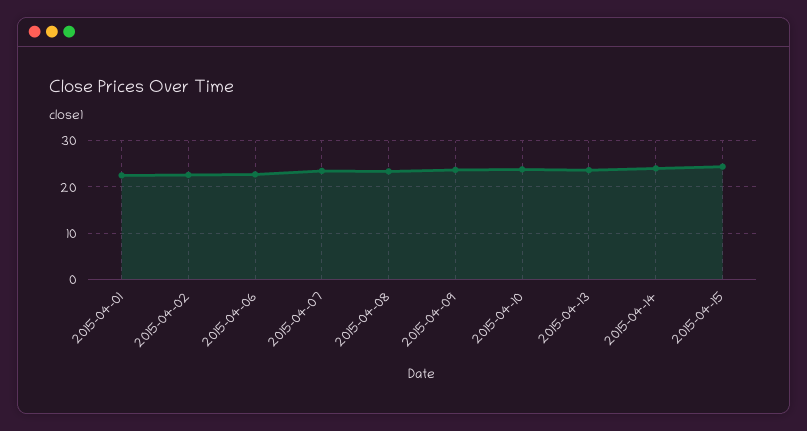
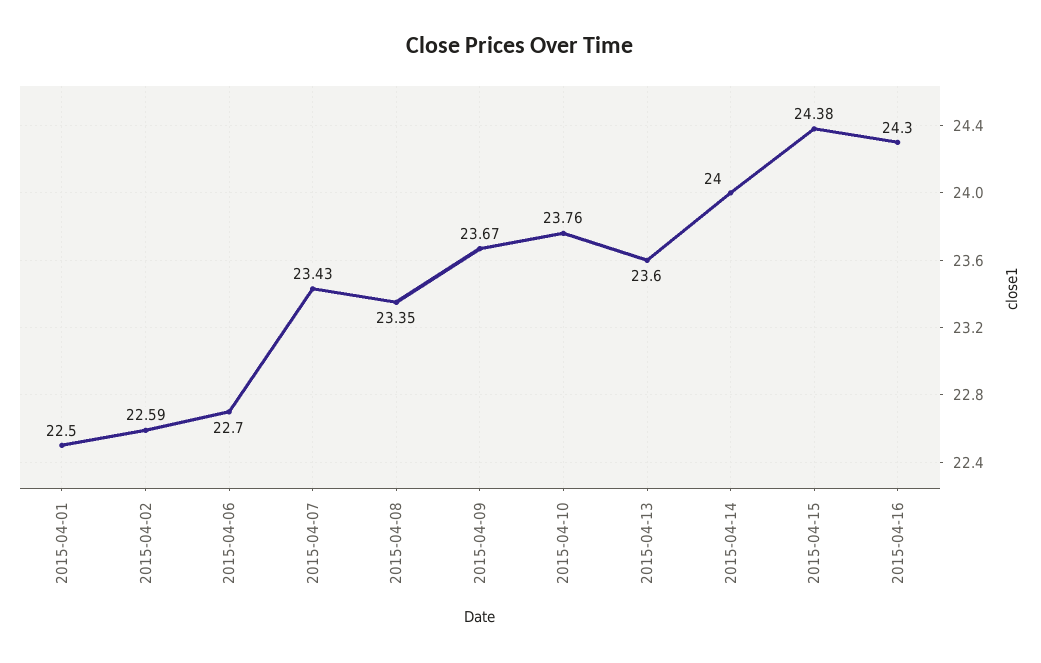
2015-04-16: none -> 24.3

